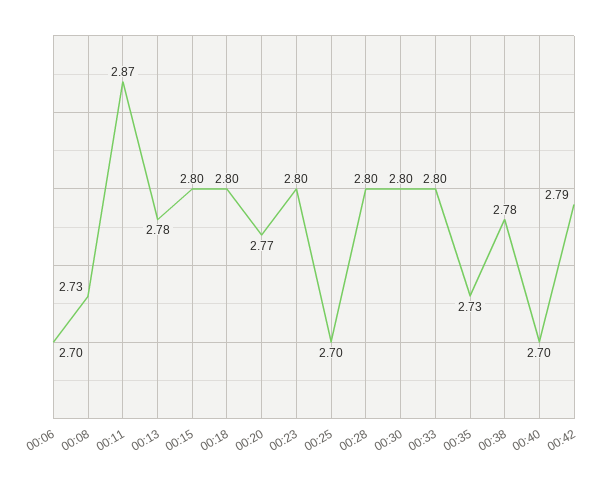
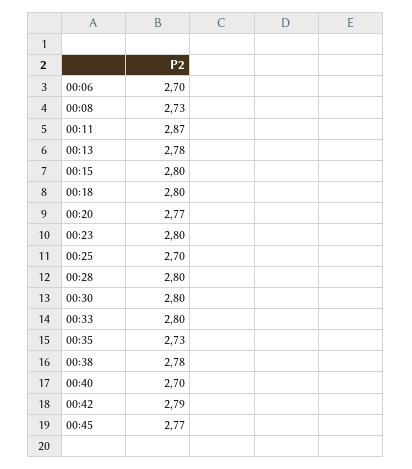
00:45: none -> 2.77

